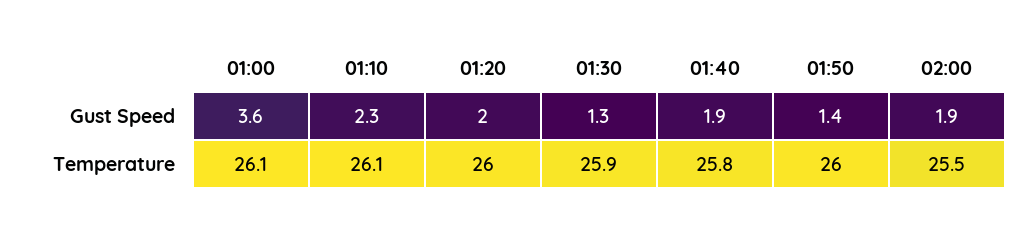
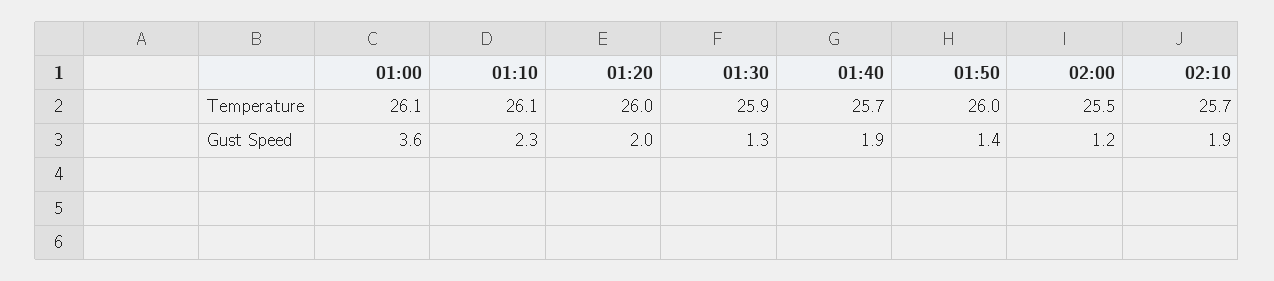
02:00, Gust Speed: 1.9 -> 1.2
01:40, Temperature: 25.8 -> 25.7
02:10, Temperature: none -> 25.7
02:10, Gust Speed: none -> 1.9

